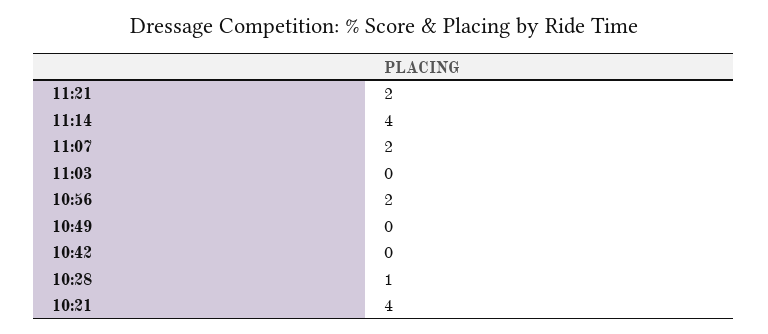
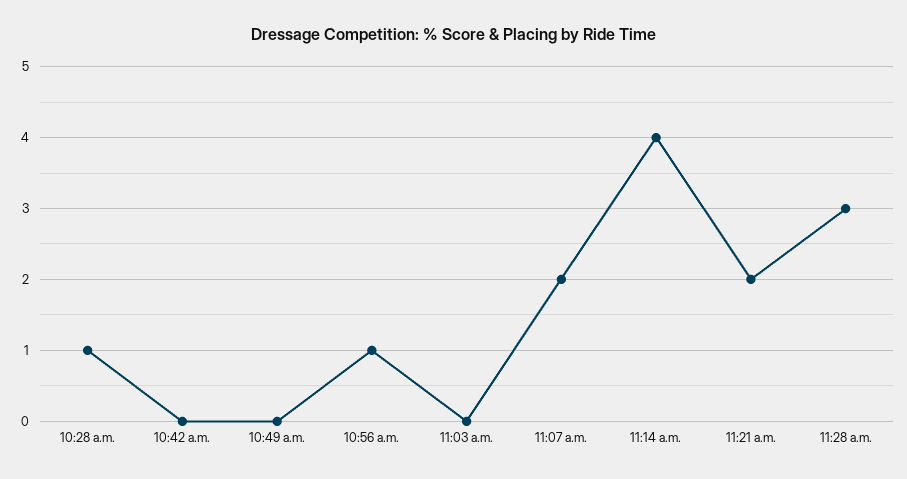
10:56: 2 -> 1
10:21: 4 -> none
11:28 a.m.: none -> 3

